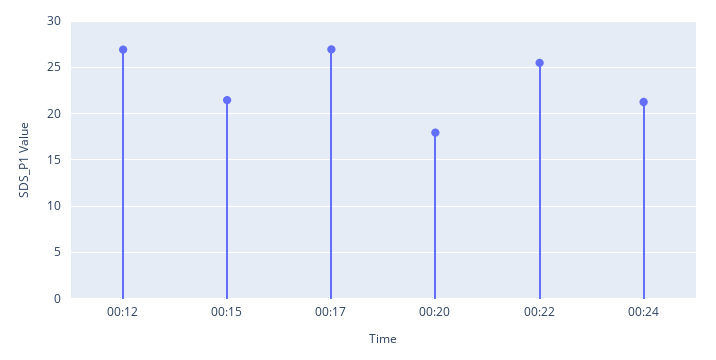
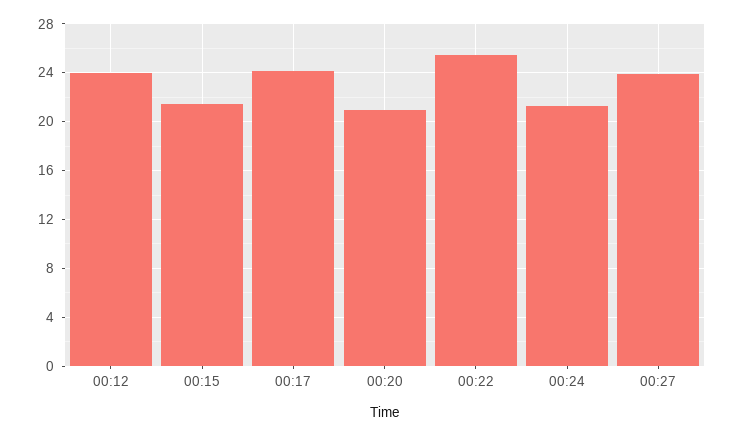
00:12: 27 -> 24
00:17: 27 -> 24
00:20: 18 -> 21
00:27: none -> 24

